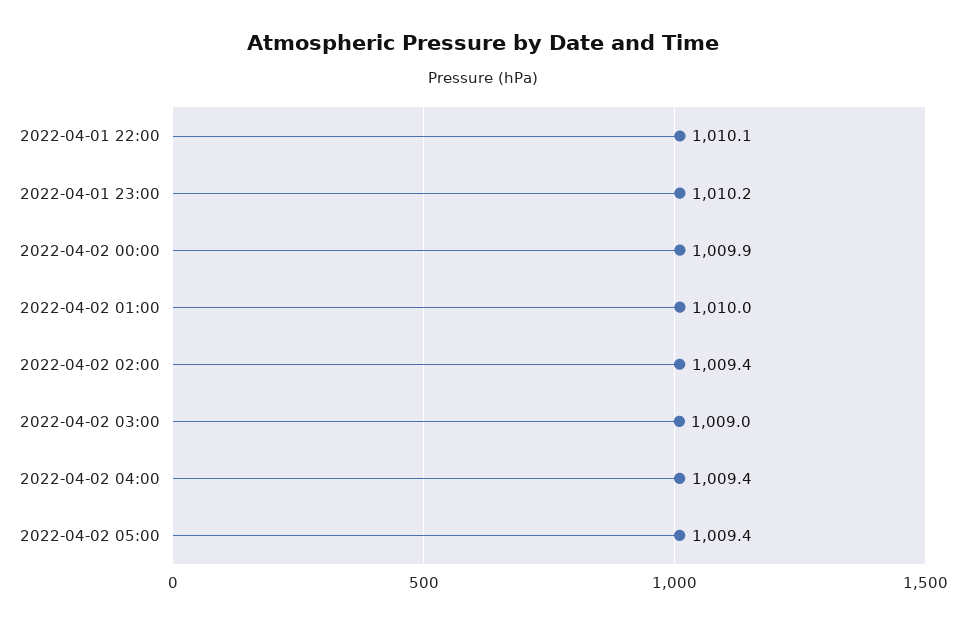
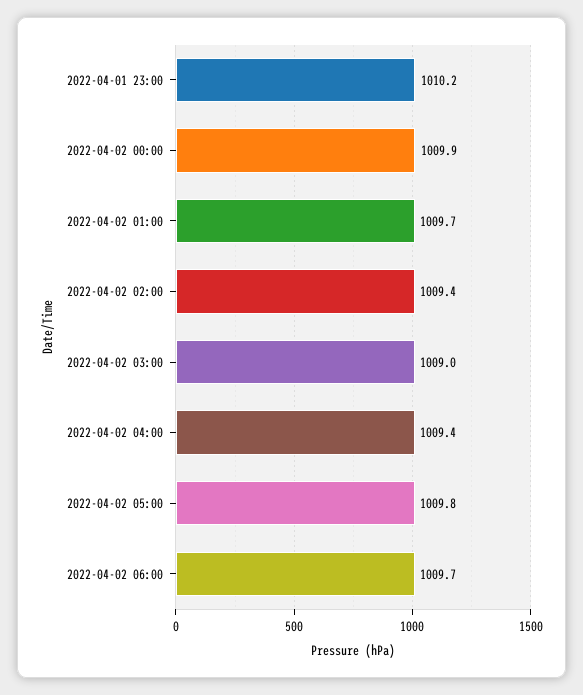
2022-04-01 22:00: 1010.1 -> none
2022-04-02 01:00: 1010 -> 1009.7
2022-04-02 05:00: 1009.4 -> 1009.8
2022-04-02 06:00: none -> 1009.7

